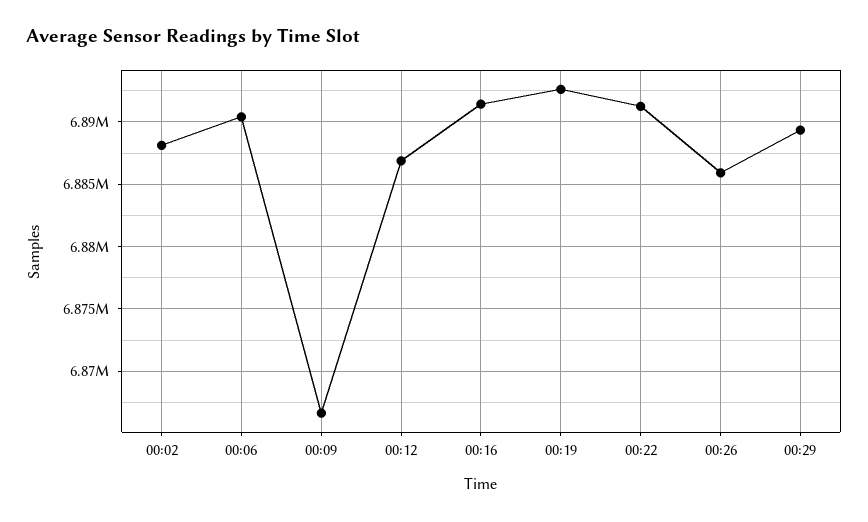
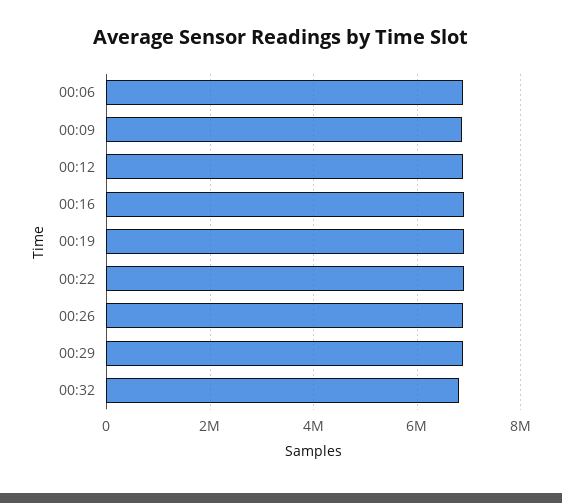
00:02: 6888000 -> none
00:32: none -> 6800000

